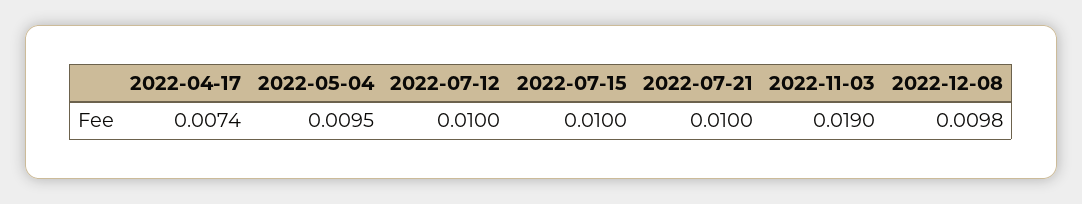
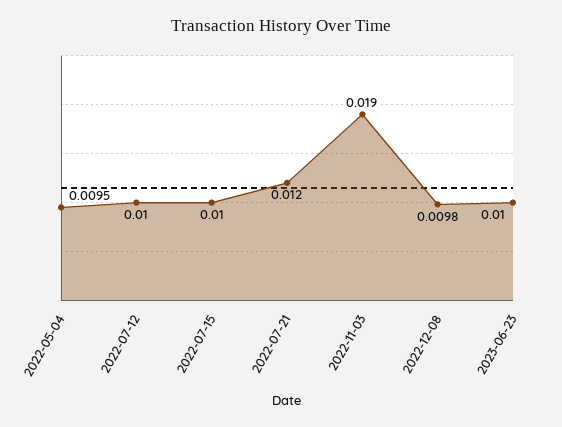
2022-04-17: 0.0074 -> none
2022-07-21: 0.01 -> 0.012
2023-06-23: none -> 0.01

